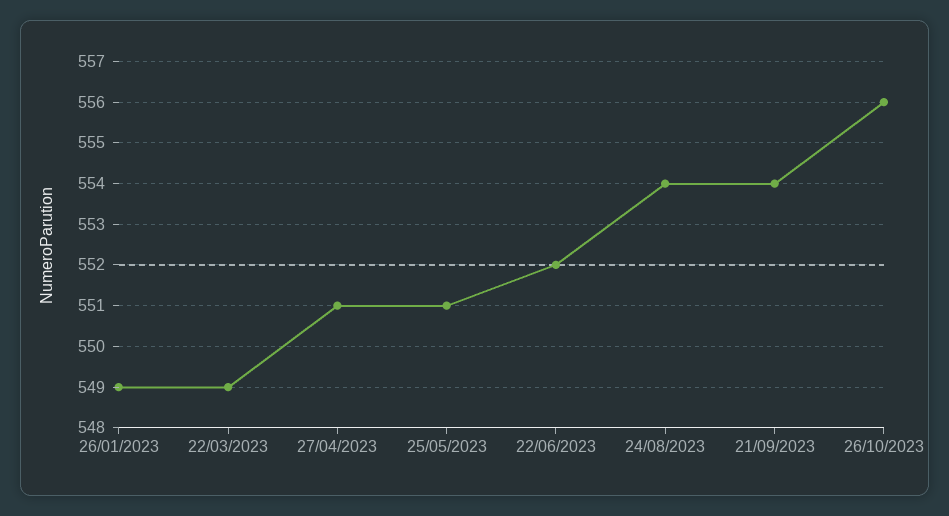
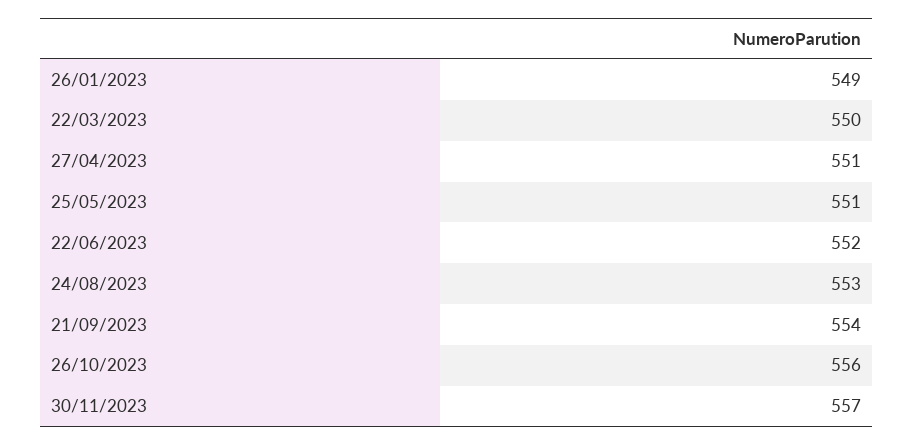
22/03/2023: 549 -> 550
24/08/2023: 554 -> 553
30/11/2023: none -> 557

